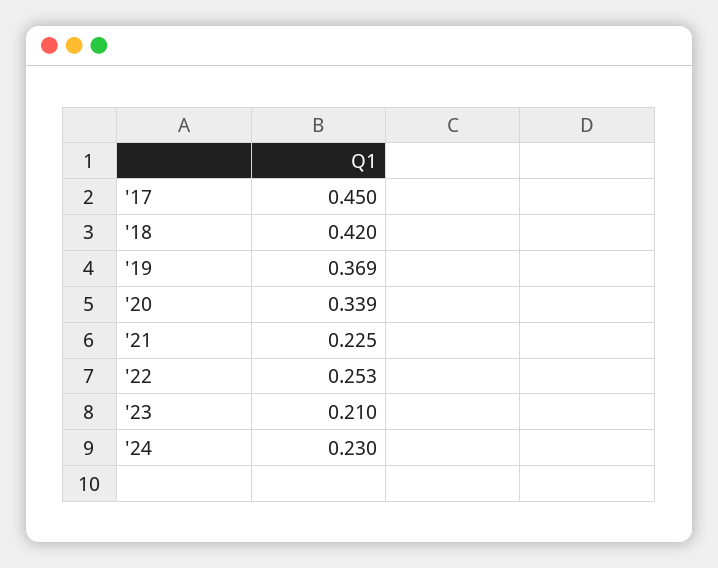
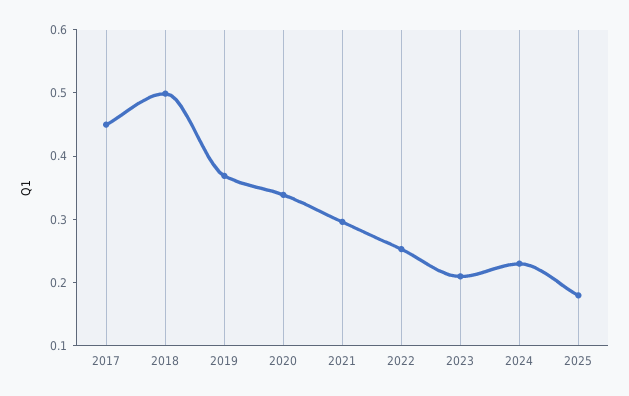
'18: 0.42 -> 0.5
'21: 0.225 -> 0.3
2025: none -> 0.18

